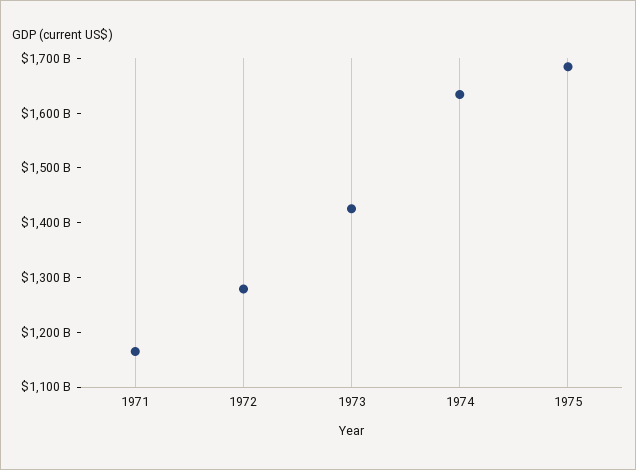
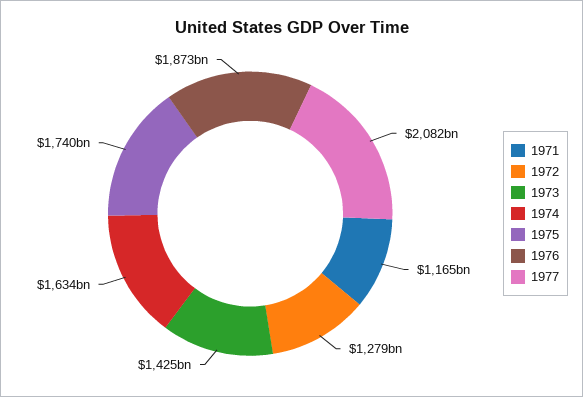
1975: 1680000000000 -> 1740000000000
1976: none -> 1873000000000
1977: none -> 2082000000000

